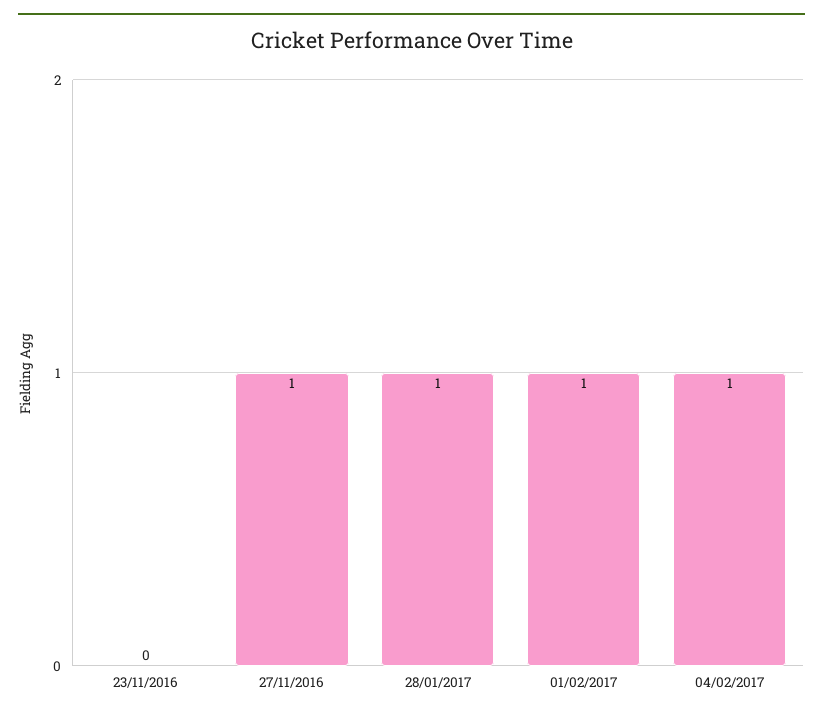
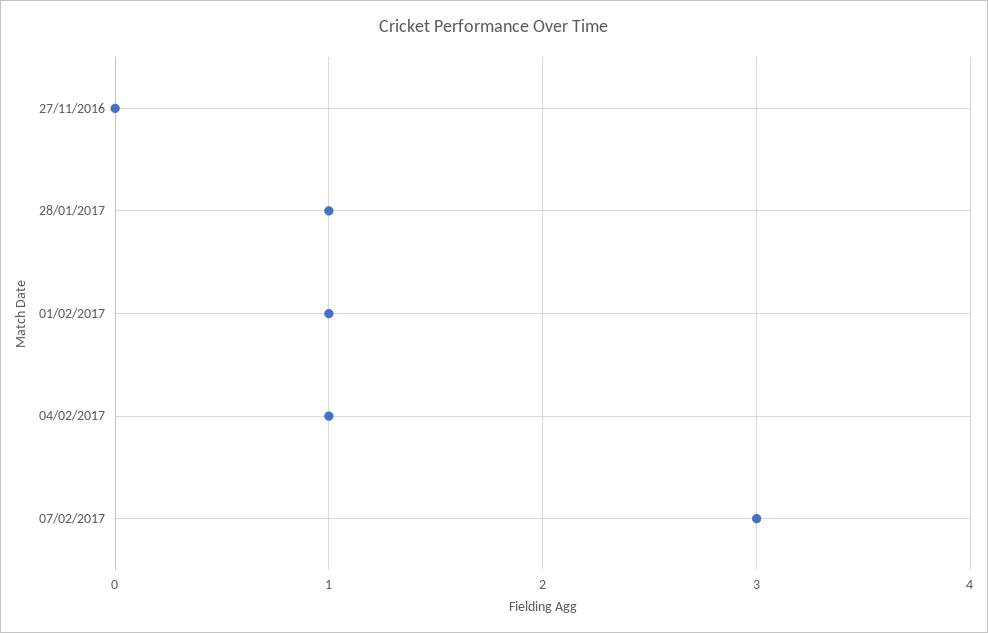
23/11/2016: 0 -> none
27/11/2016: 1 -> 0
07/02/2017: none -> 3

